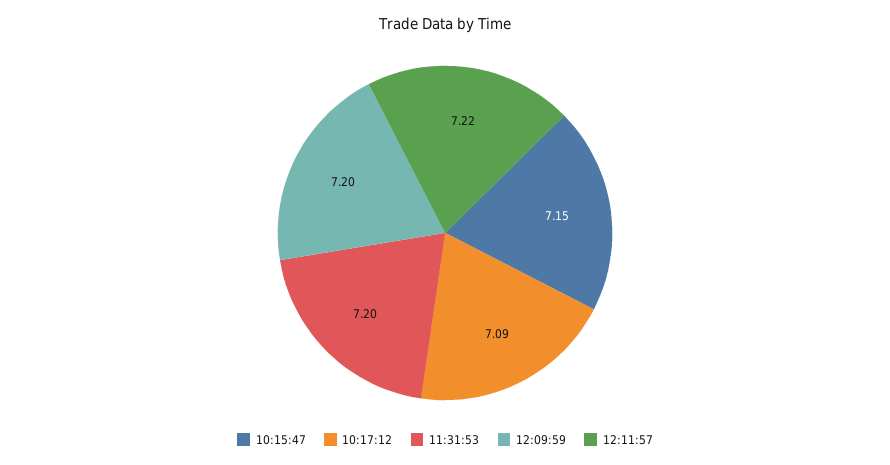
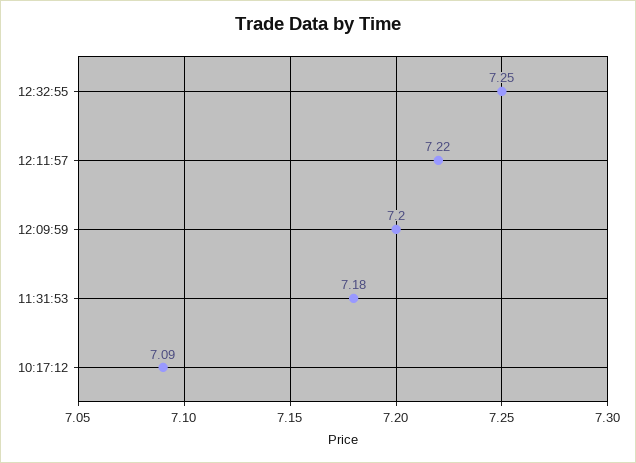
10:15:47: 7.15 -> none
11:31:53: 7.2 -> 7.18
12:32:55: none -> 7.25

